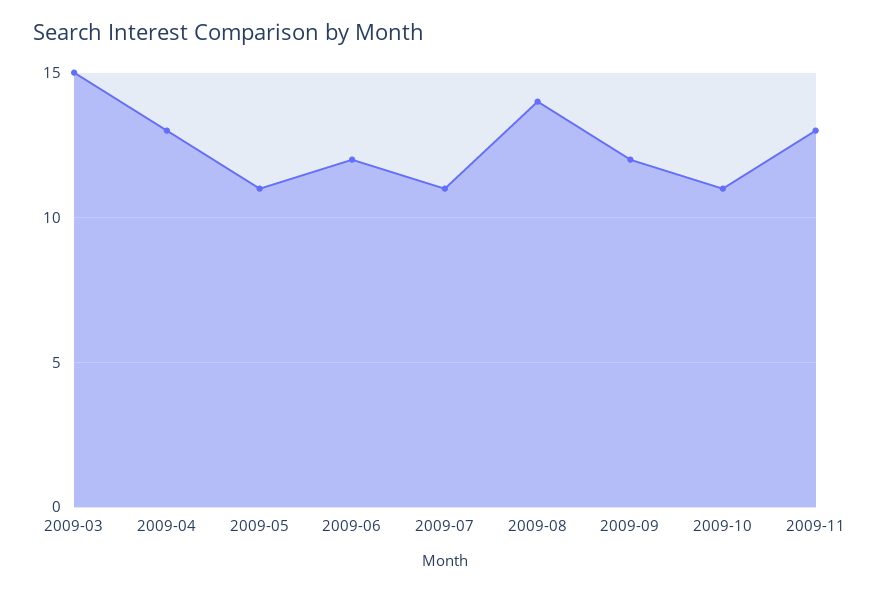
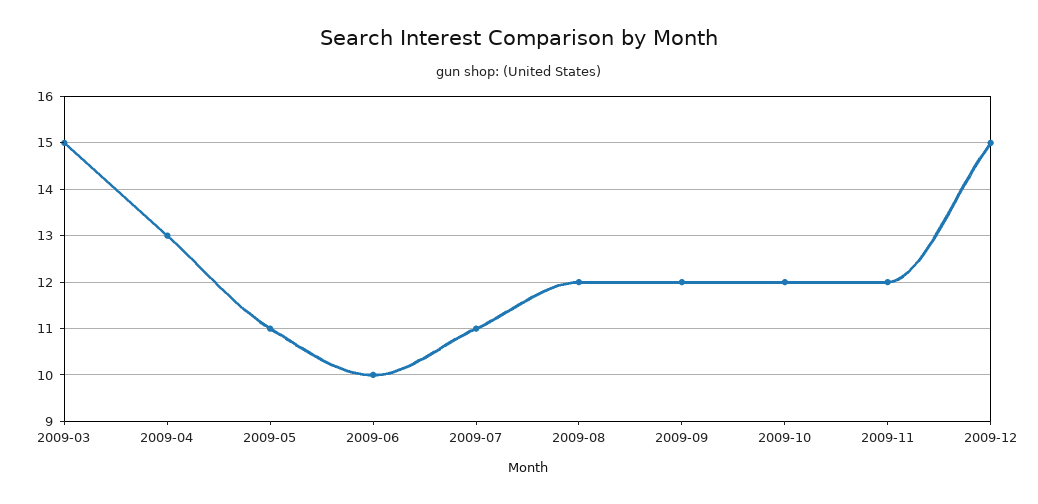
2009-06: 12 -> 10
2009-08: 14 -> 12
2009-10: 11 -> 12
2009-11: 13 -> 12
2009-12: none -> 15

